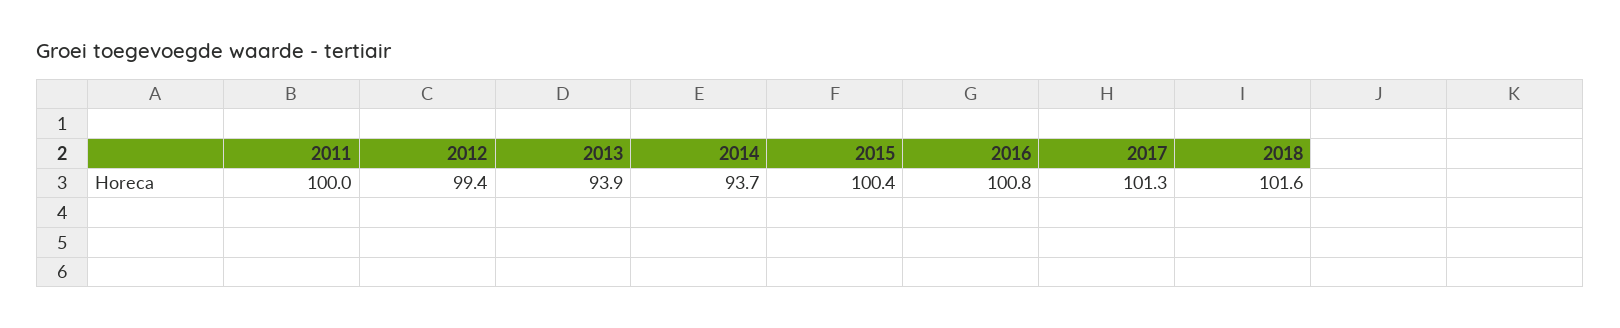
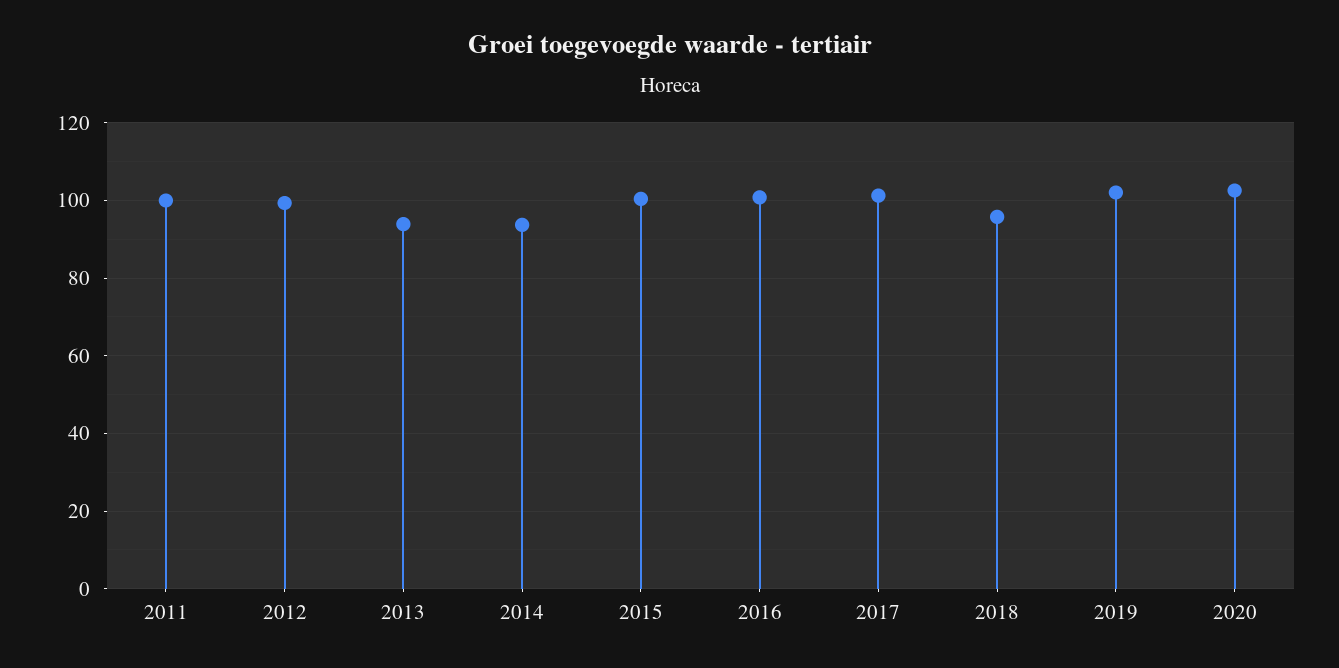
2018: 101.6 -> 96
2019: none -> 102
2020: none -> 102

